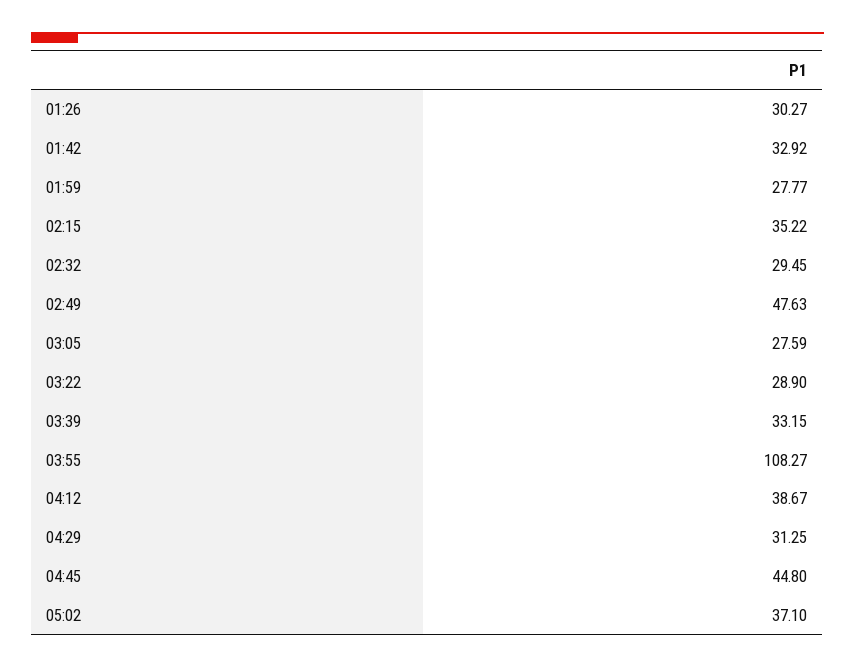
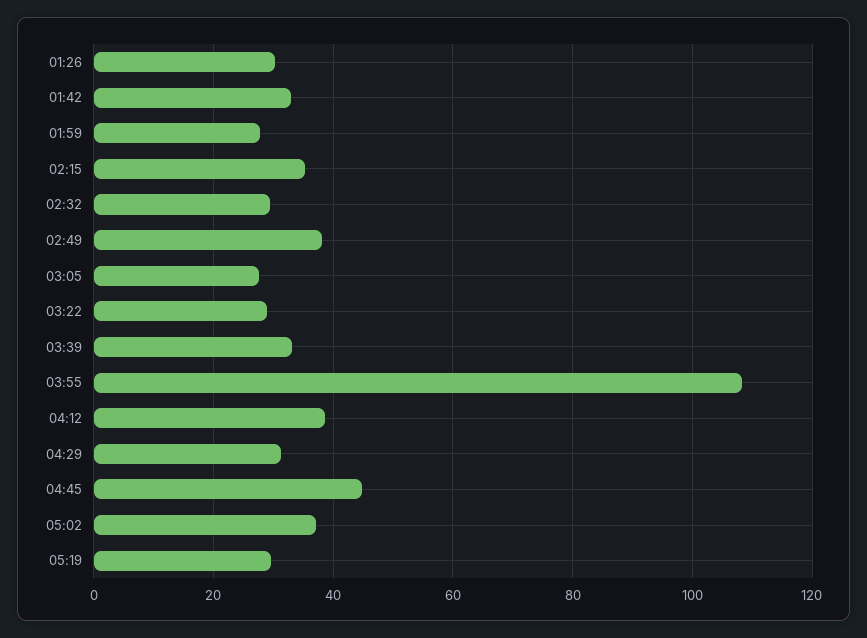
02:49: 47.63 -> 38
05:19: none -> 30

